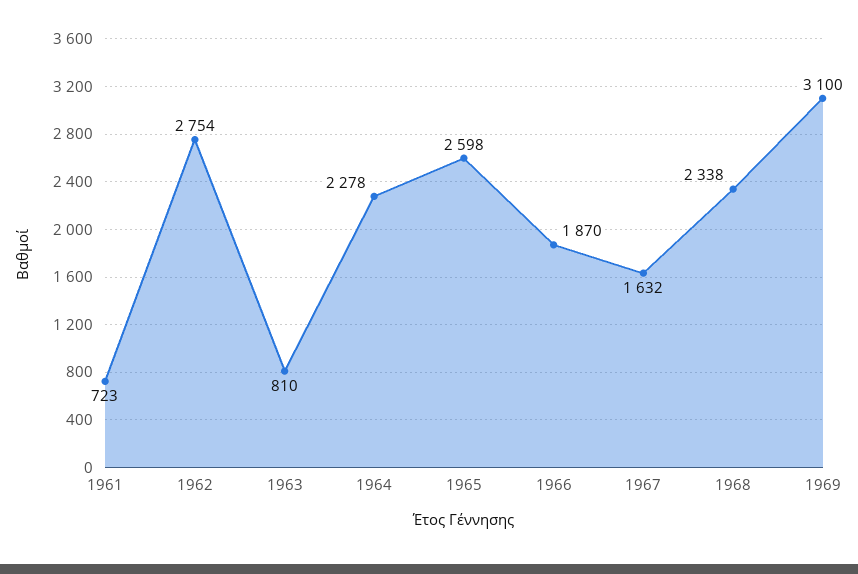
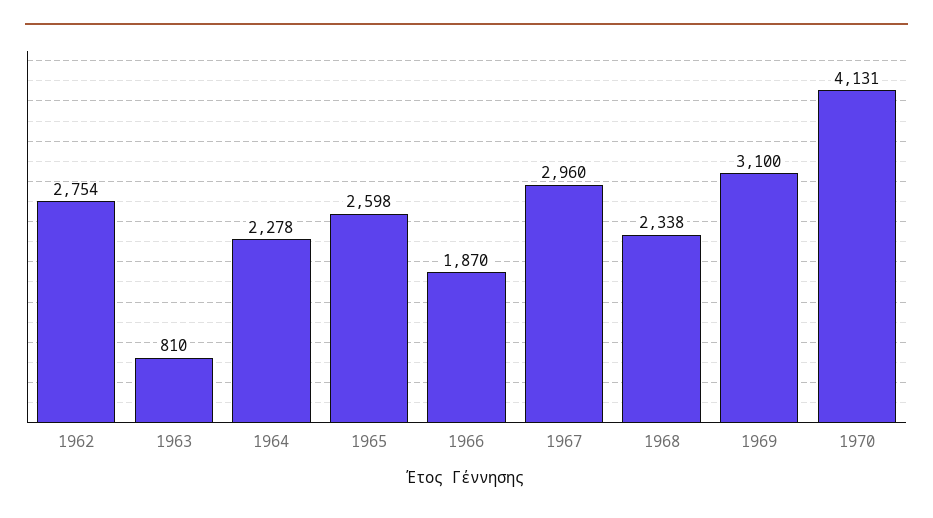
1961: 723 -> none
1967: 1632 -> 2960
1970: none -> 4131

